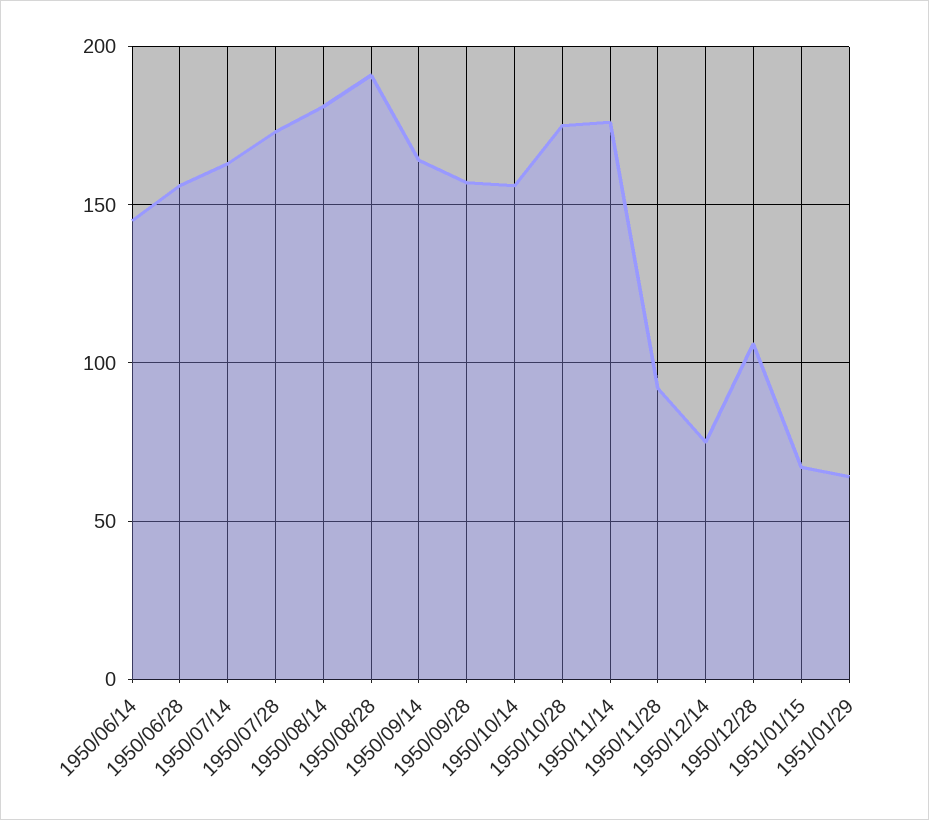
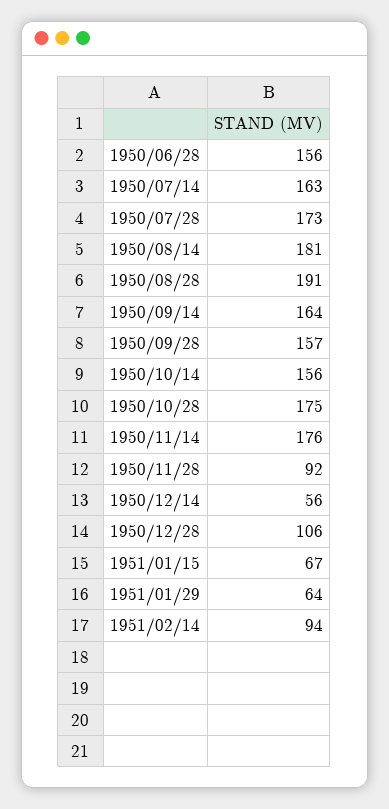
1950/06/14: 145 -> none
1950/12/14: 75 -> 56
1951/02/14: none -> 94

